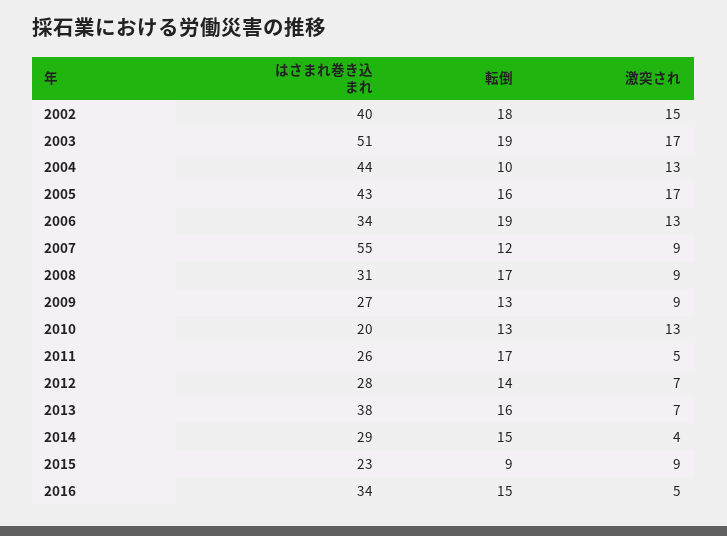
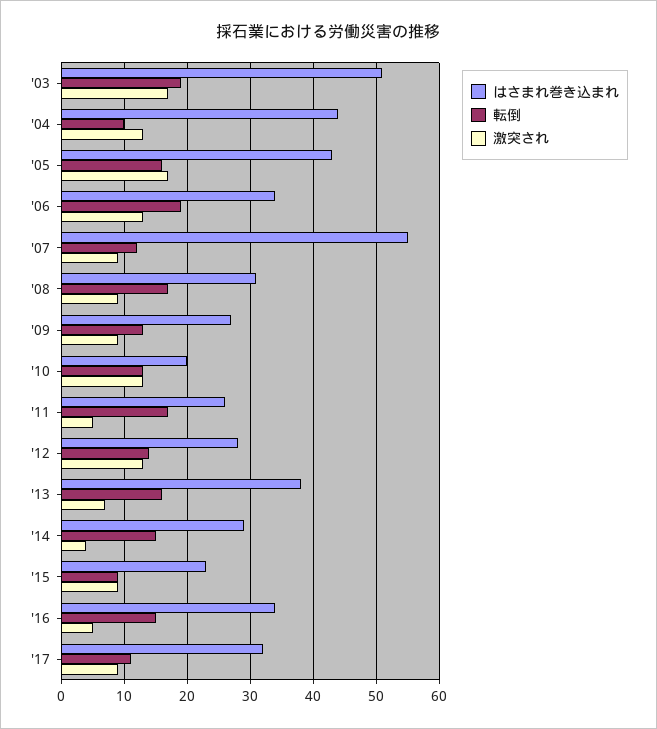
はさまれ巻き込まれ, 2002: 40 -> none
転倒, 2002: 18 -> none
激突され, 2002: 15 -> none
激突され, 2012: 7 -> 13
はさまれ巻き込まれ, '17: none -> 32
転倒, '17: none -> 11
激突され, '17: none -> 9

